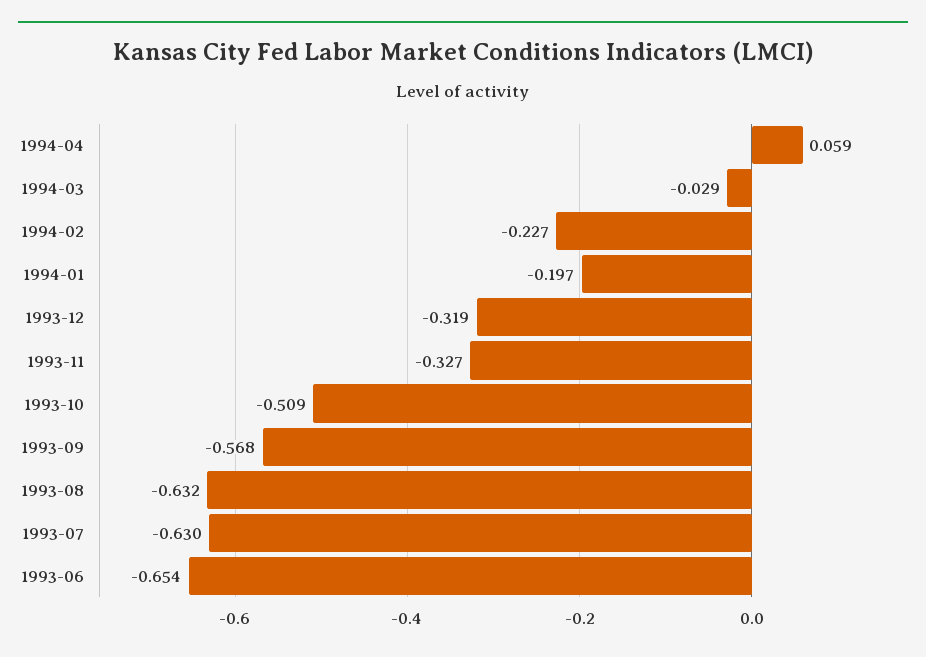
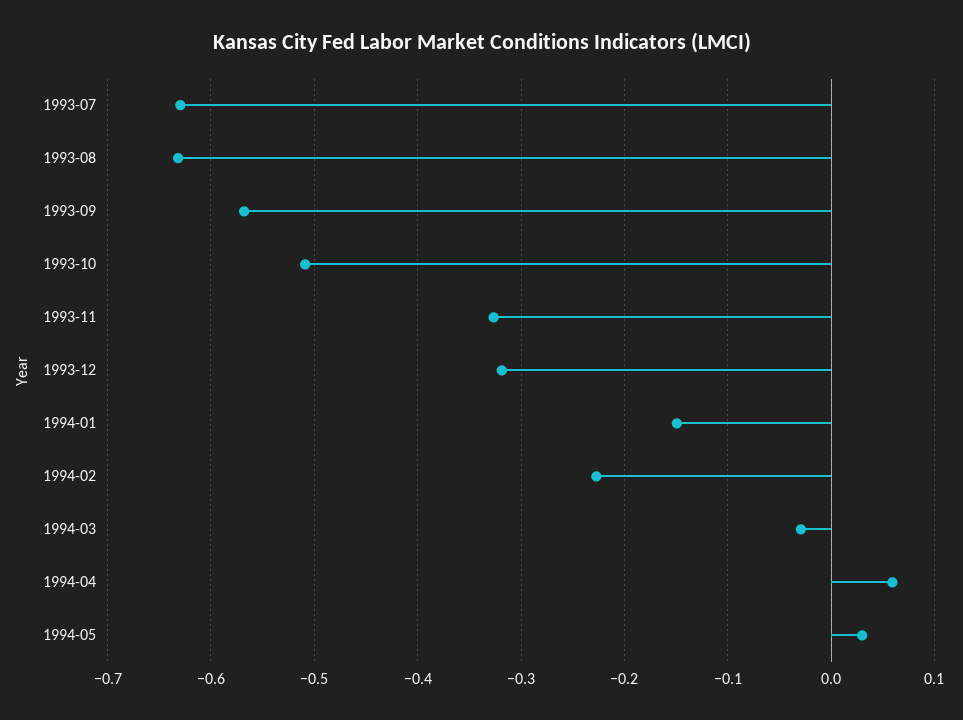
1994-01: -0.197 -> -0.15
1993-06: -0.654 -> none
1994-05: none -> 0.03

